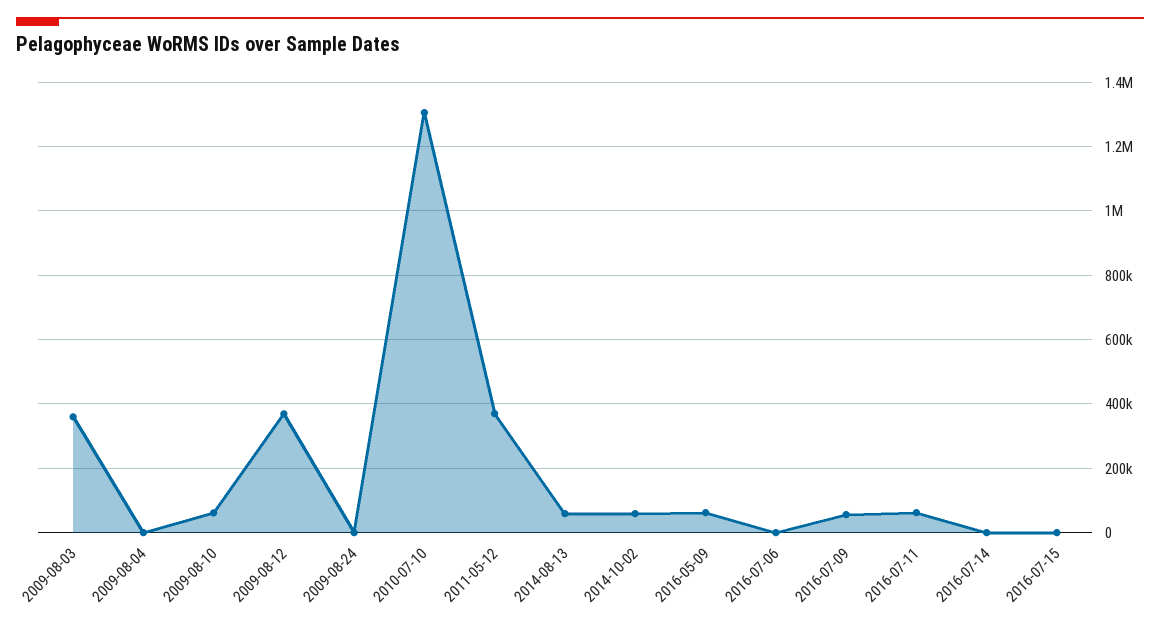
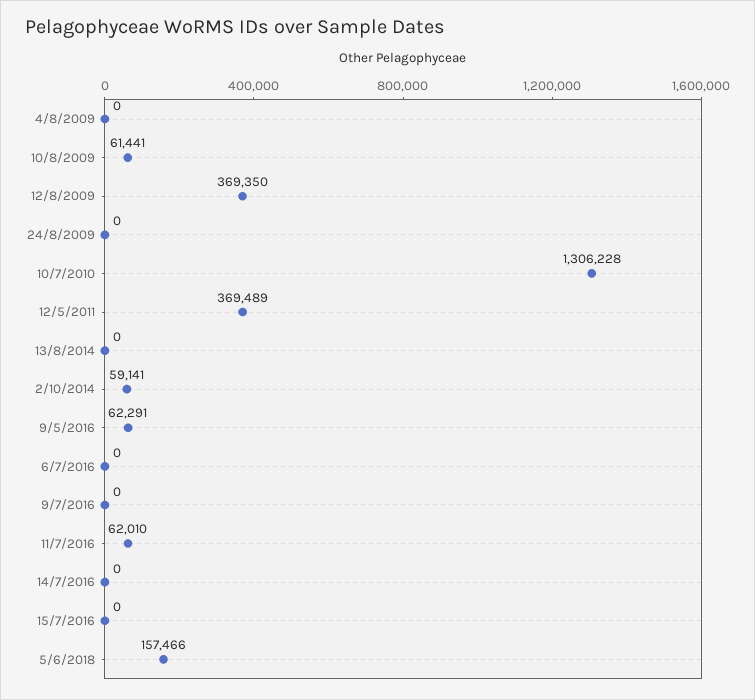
2009-08-03: 360000 -> none
2014-08-13: 60000 -> 0
2016-07-09: 60000 -> 0
5/6/2018: none -> 157466

